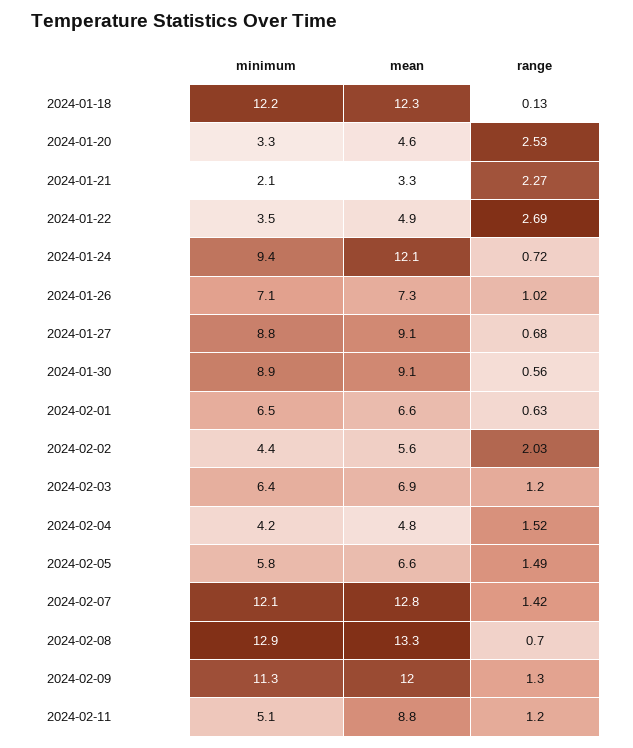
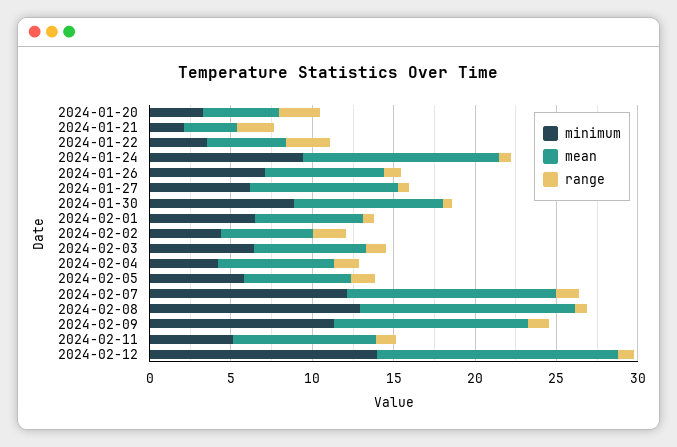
minimum, 2024-01-18: 12.2 -> none
mean, 2024-01-18: 12.3 -> none
range, 2024-01-18: 0.13 -> none
minimum, 2024-01-27: 8.8 -> 6
mean, 2024-02-04: 4.8 -> 7
minimum, 2024-02-12: none -> 14
mean, 2024-02-12: none -> 15
range, 2024-02-12: none -> 1

